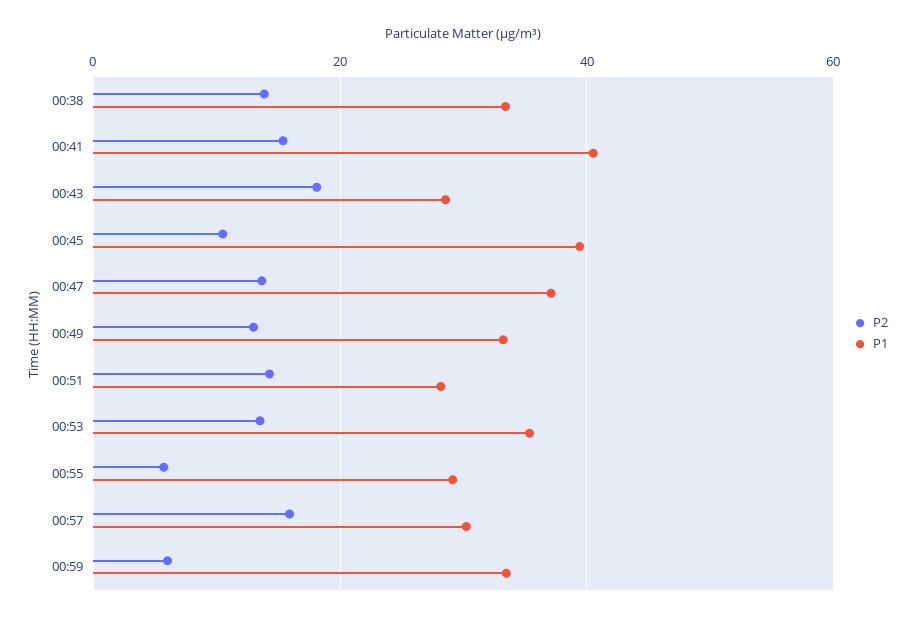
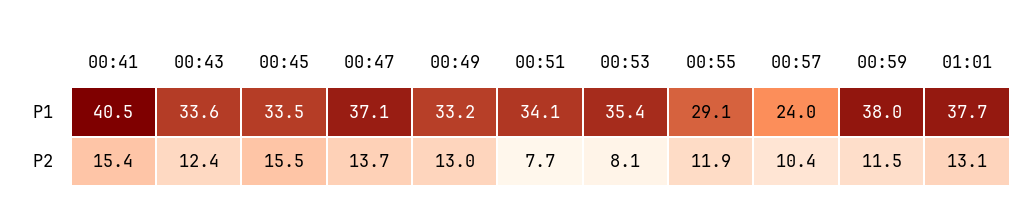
P2, 00:38: 14 -> none
P1, 00:38: 34 -> none
P2, 00:43: 18 -> 12.4
P1, 00:43: 28 -> 33.6
P2, 00:45: 10 -> 15.5
P1, 00:45: 40 -> 33.5
P2, 00:51: 14 -> 7.7
P1, 00:51: 28 -> 34.1
P2, 00:53: 14 -> 8.1
P2, 00:55: 6 -> 11.9
P2, 00:57: 16 -> 10.4
P1, 00:57: 30 -> 24
P2, 00:59: 6 -> 11.5
P1, 00:59: 34 -> 38
P1, 01:01: none -> 37.7
P2, 01:01: none -> 13.1

